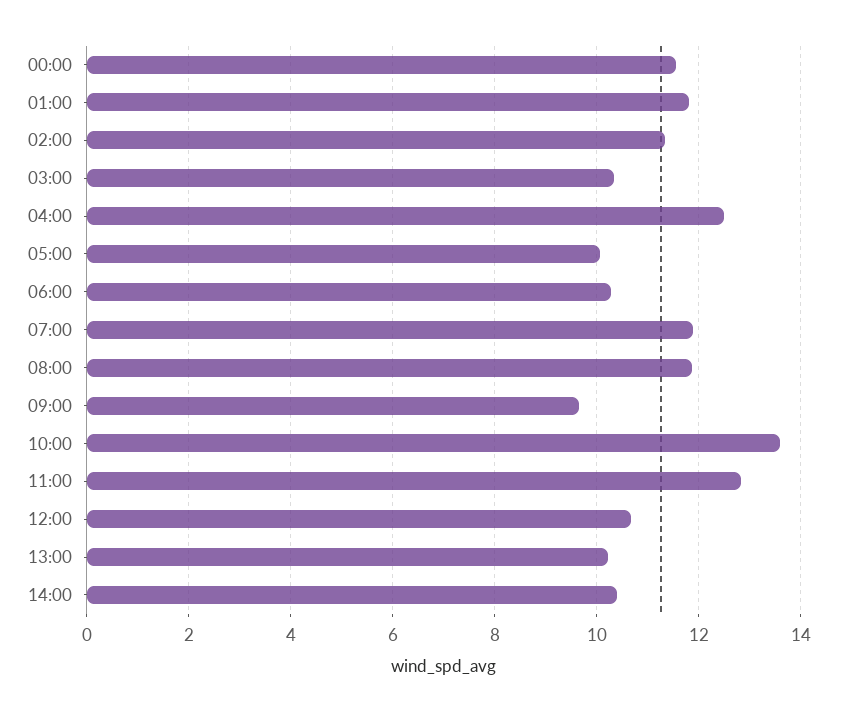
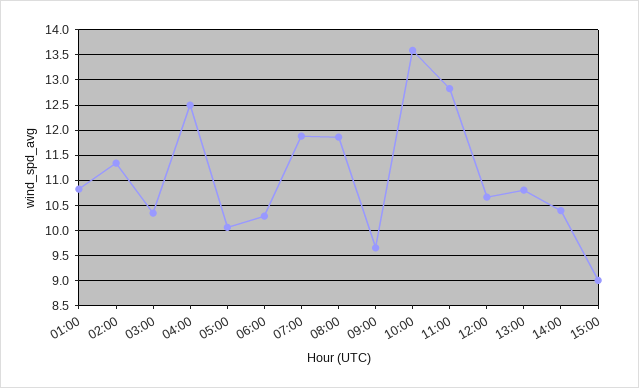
00:00: 11.6 -> none
01:00: 11.8 -> 10.75
13:00: 10.2 -> 10.75
15:00: none -> 9

